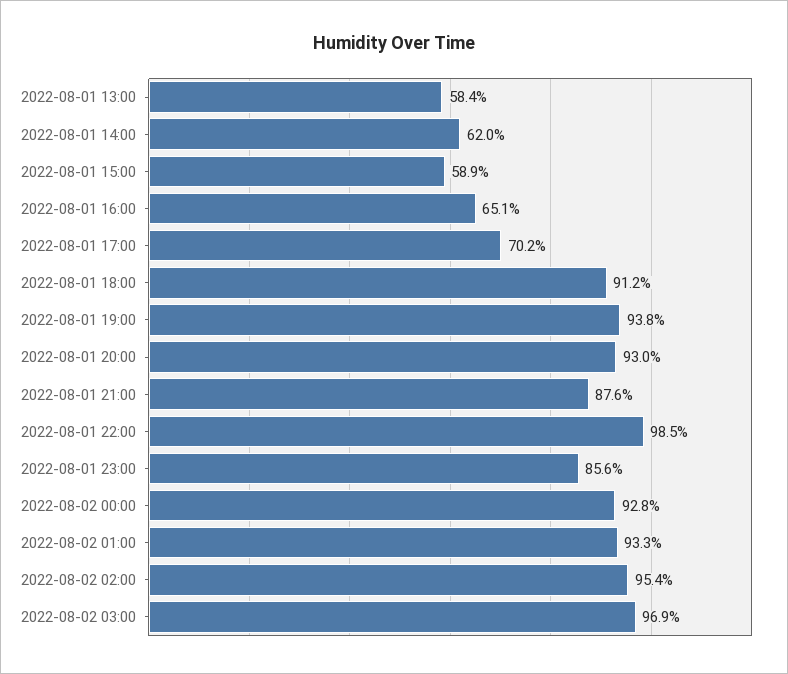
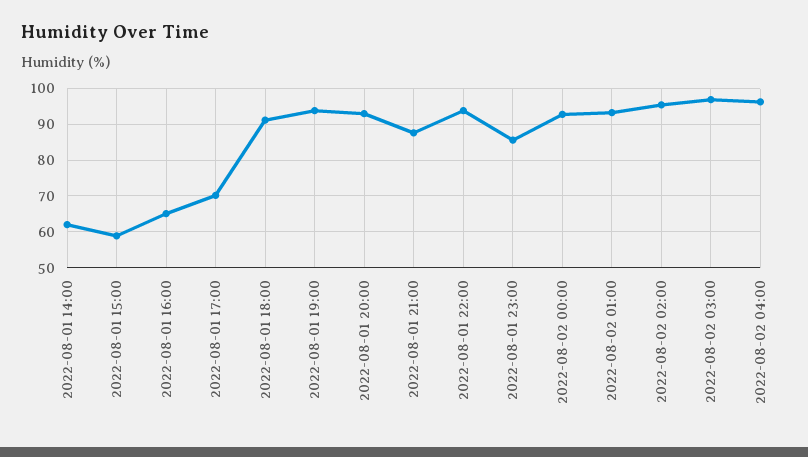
2022-08-01 13:00: 58.4 -> none
2022-08-01 22:00: 98.5 -> 94
2022-08-02 04:00: none -> 96

